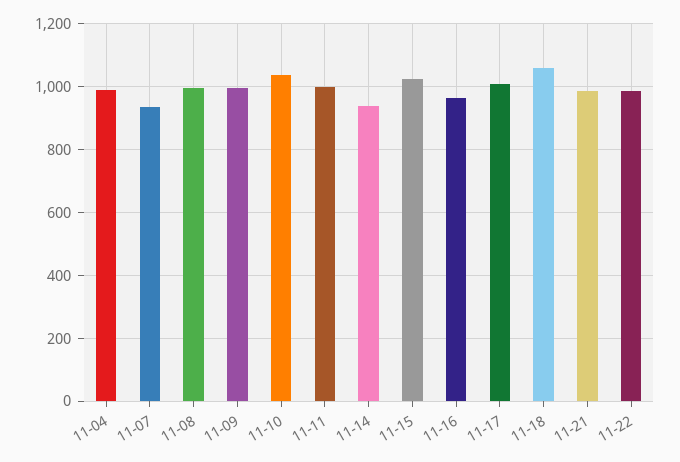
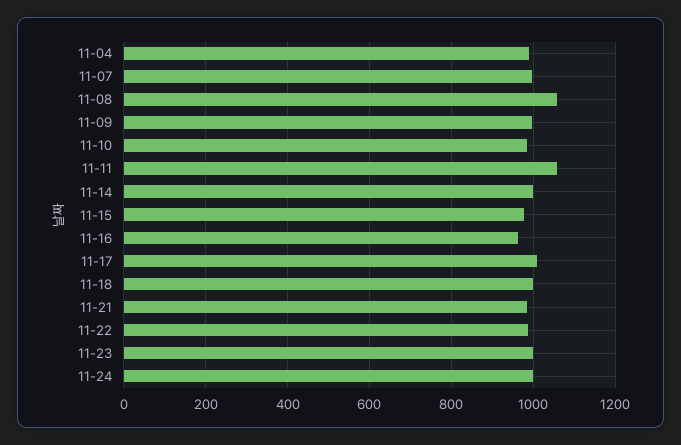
11-07: 940 -> 1000
11-08: 1000 -> 1060
11-10: 1040 -> 980
11-11: 1000 -> 1060
11-14: 940 -> 1000
11-15: 1020 -> 980
11-18: 1060 -> 1000
11-23: none -> 1000
11-24: none -> 1000

